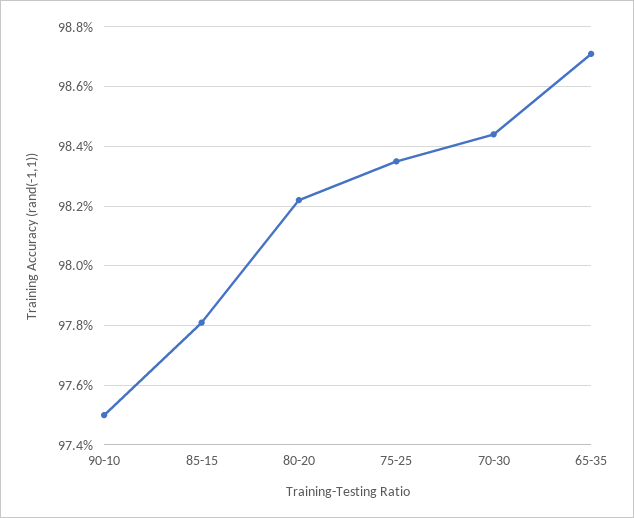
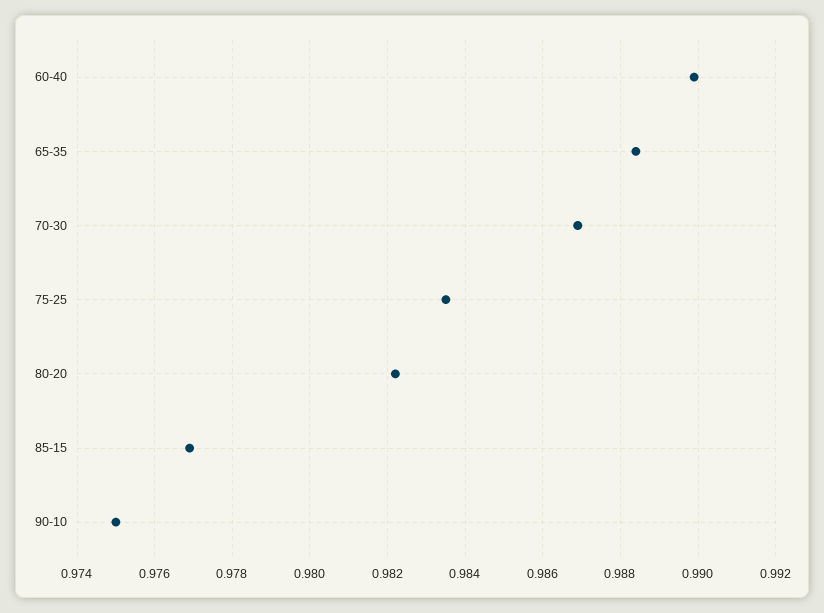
85-15: 0.978 -> 0.977
70-30: 0.9845 -> 0.987
65-35: 0.987 -> 0.9885
60-40: none -> 0.99

